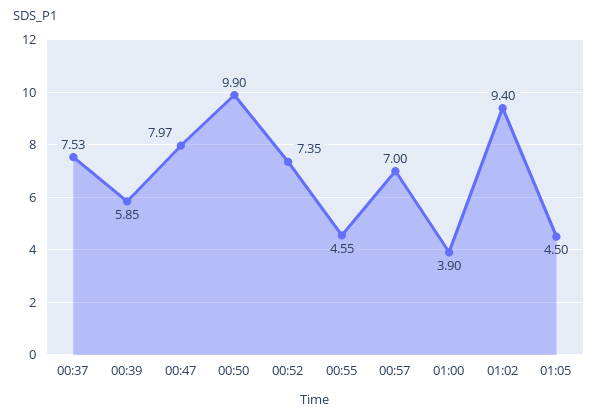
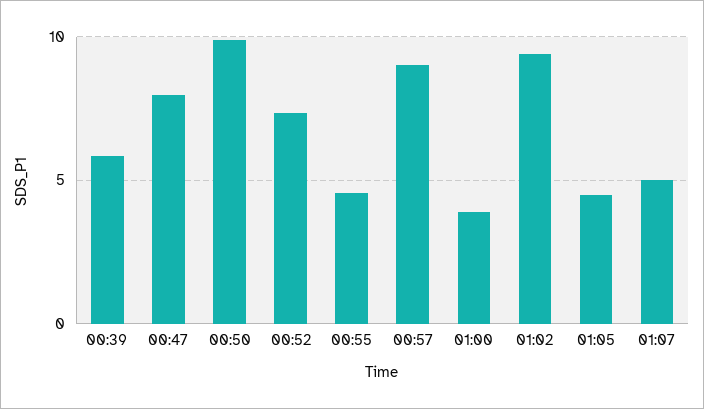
00:37: 7.53 -> none
00:57: 7 -> 9
01:07: none -> 5

